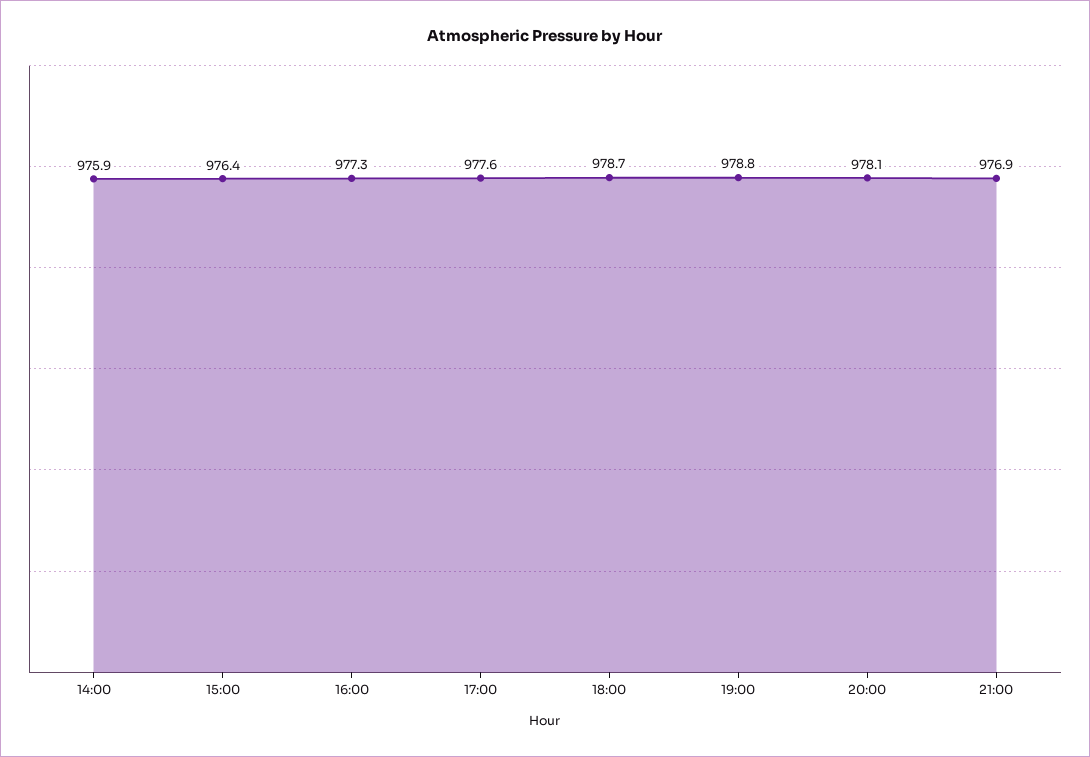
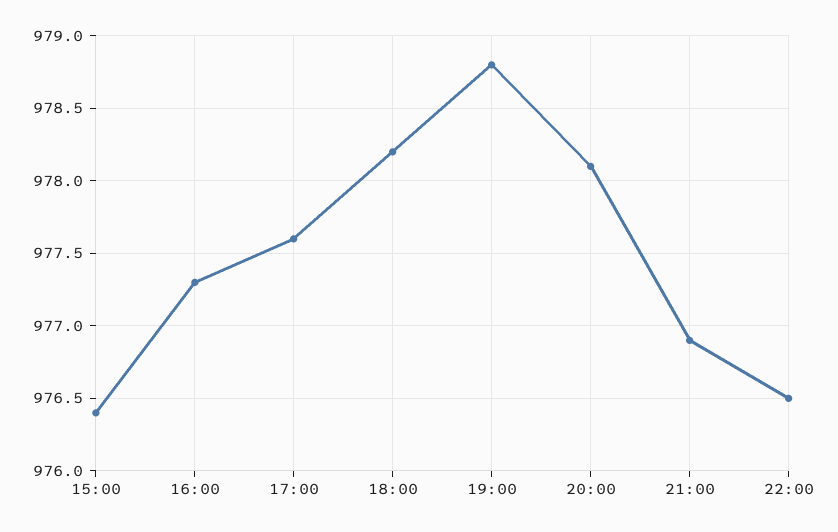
14:00: 975.9 -> none
18:00: 978.7 -> 978.2
22:00: none -> 976.5

